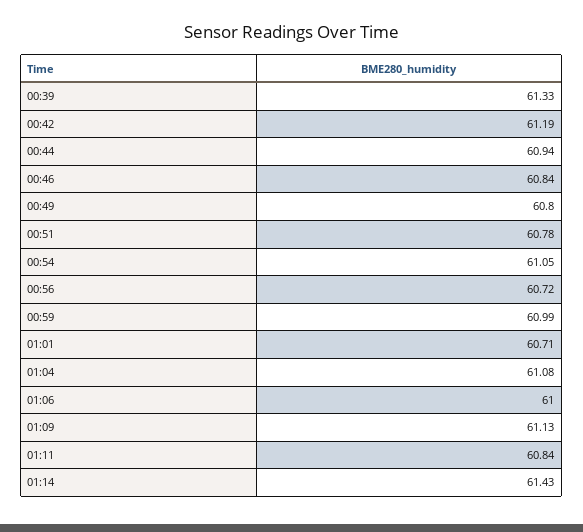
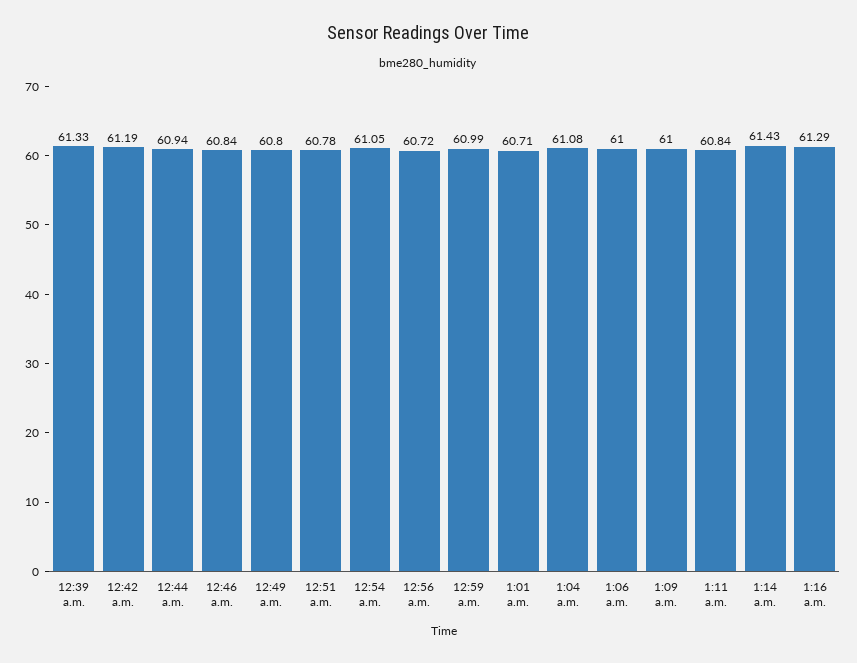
01:09: 61.13 -> 61
1:16 a.m.: none -> 61.29

